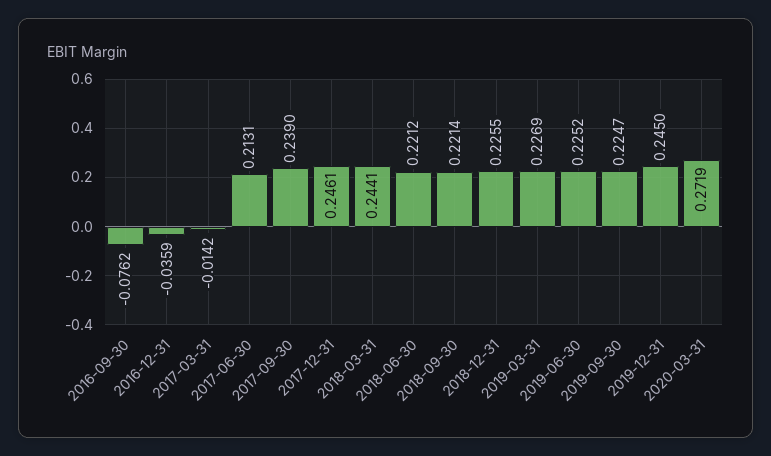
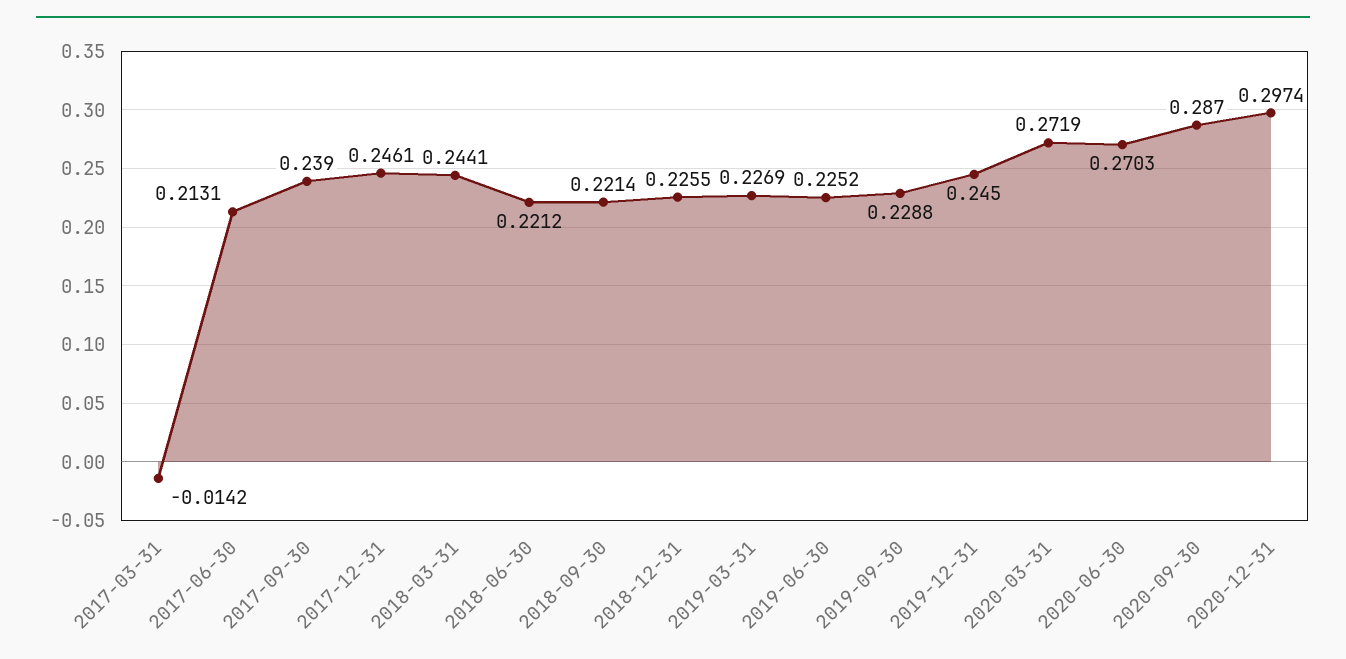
2016-09-30: -0.0762 -> none
2016-12-31: -0.0359 -> none
2019-09-30: 0.2247 -> 0.2288
2020-06-30: none -> 0.2703
2020-09-30: none -> 0.287
2020-12-31: none -> 0.2974

